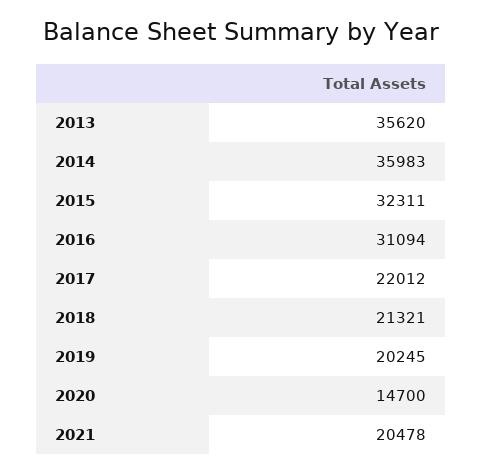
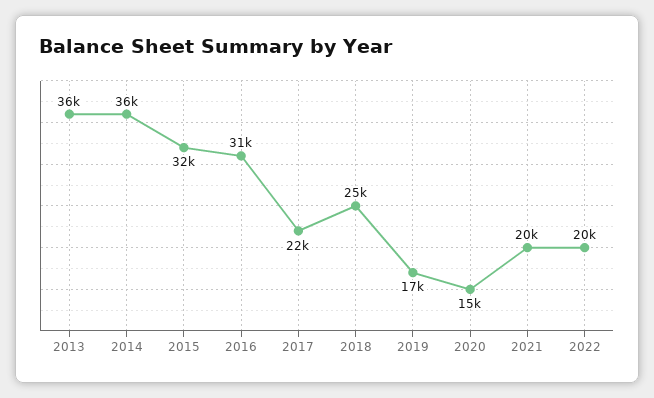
2018: 21321 -> 25000
2019: 20245 -> 17000
2022: none -> 20000

